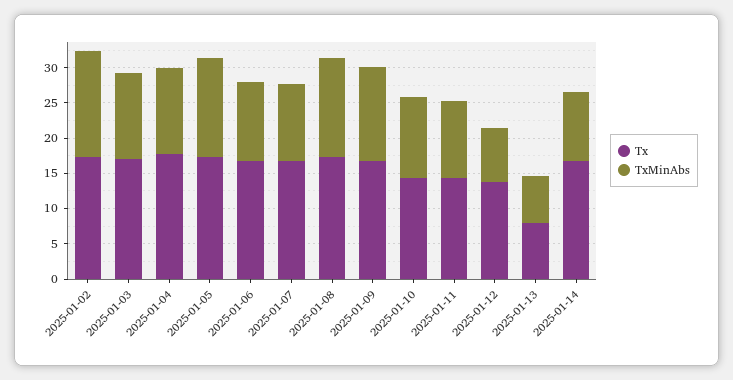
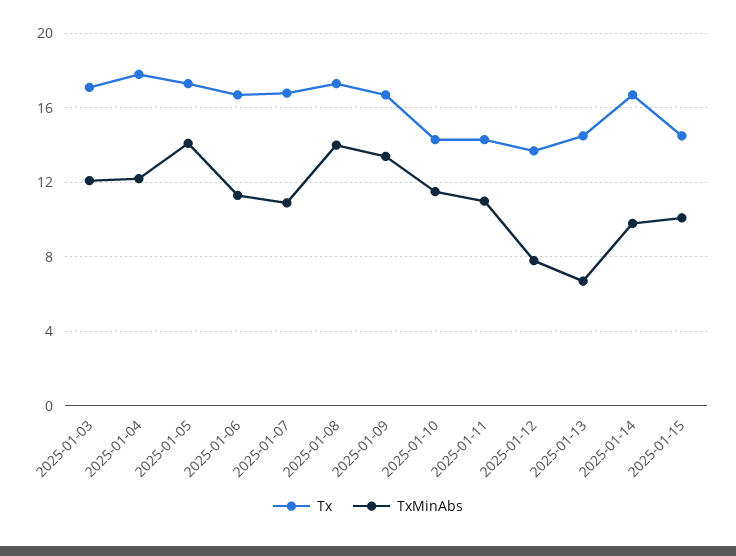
Tx, 2025-01-02: 17.5 -> none
TxMinAbs, 2025-01-02: 15 -> none
Tx, 2025-01-13: 7.5 -> 14.5
Tx, 2025-01-15: none -> 14.5
TxMinAbs, 2025-01-15: none -> 10

